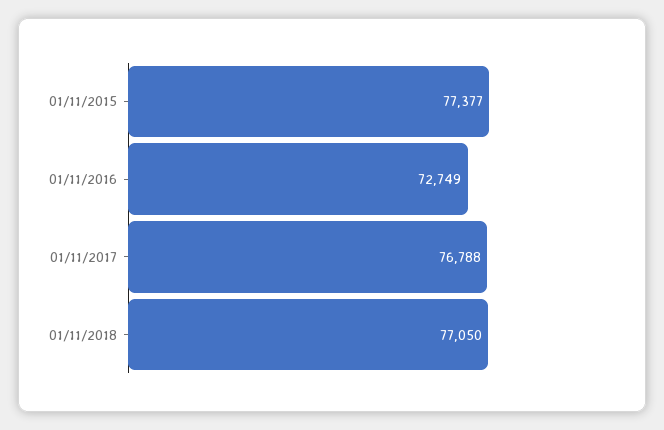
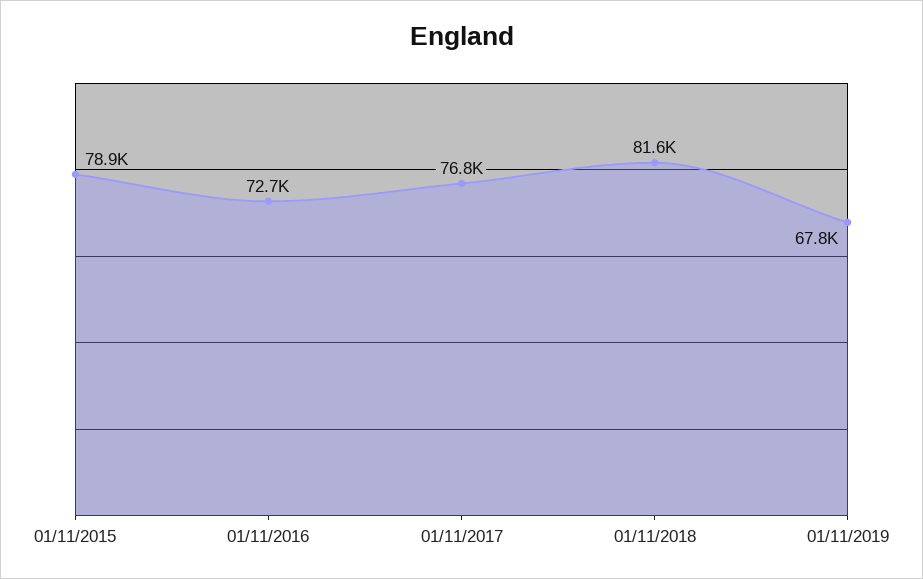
01/11/2015: 77377 -> 78900
01/11/2018: 77050 -> 81600
01/11/2019: none -> 67800

